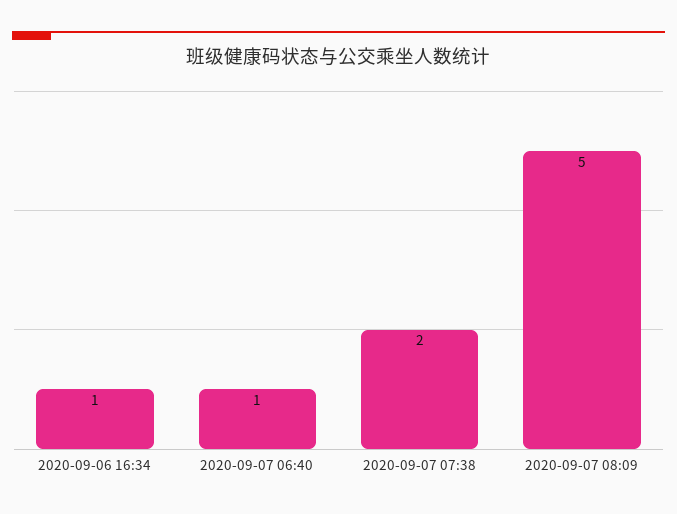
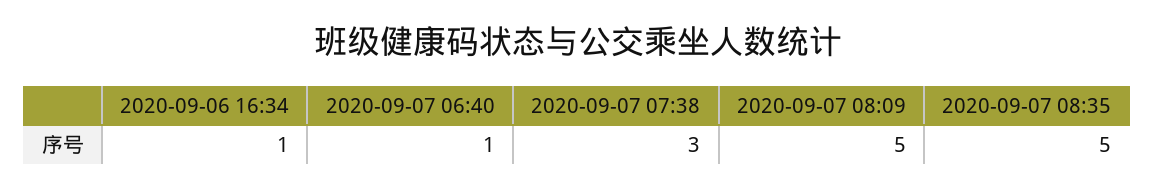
2020-09-07 07:38: 2 -> 3
2020-09-07 08:35: none -> 5

